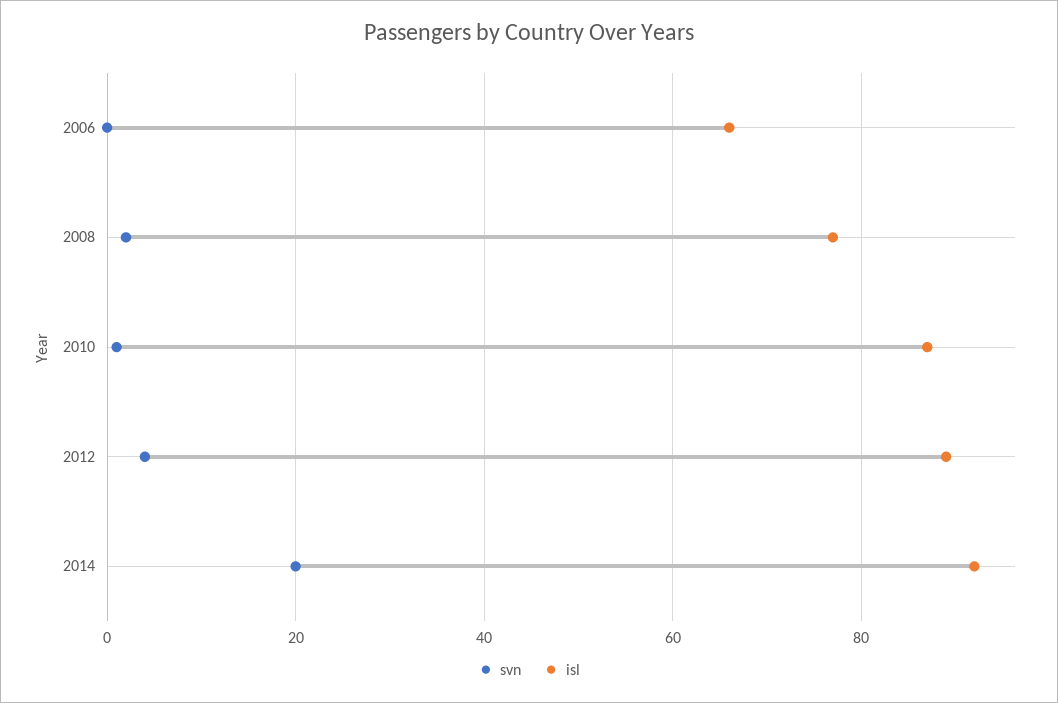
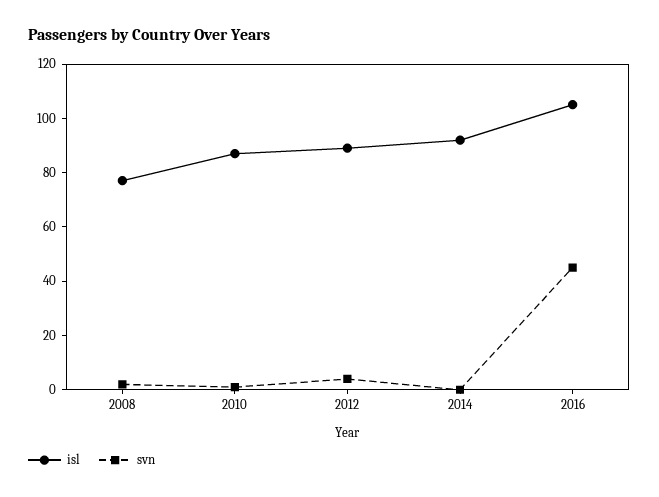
svn, 2006: 0 -> none
isl, 2006: 65 -> none
svn, 2014: 20 -> 0
isl, 2016: none -> 105
svn, 2016: none -> 45

